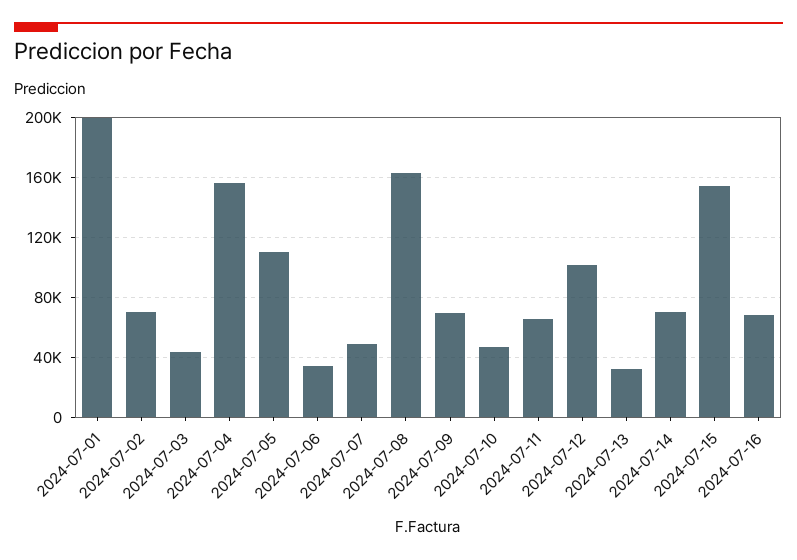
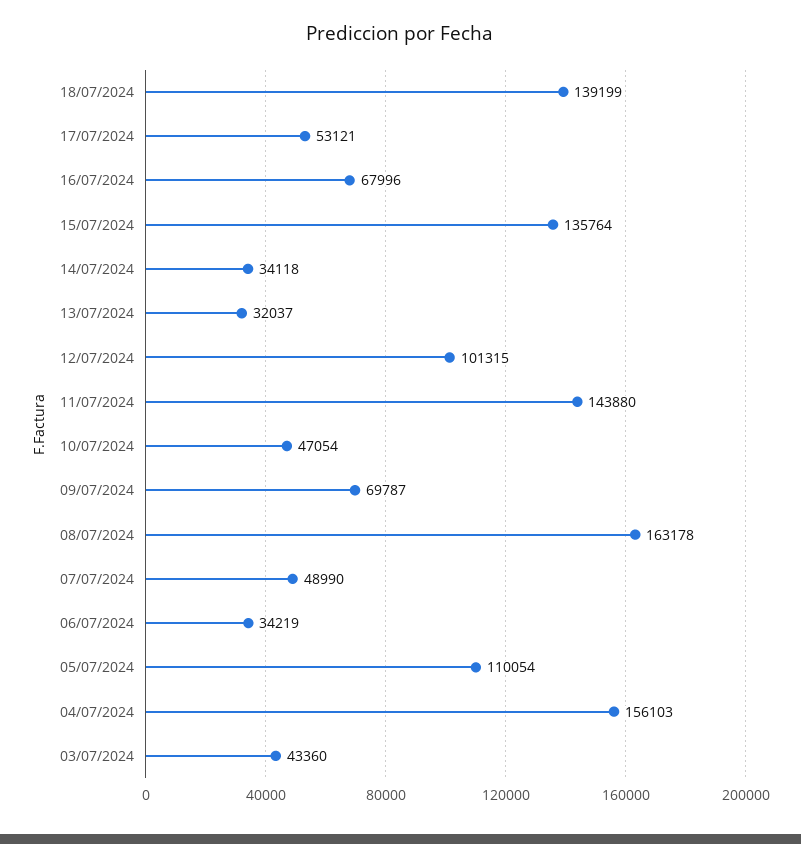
2024-07-01: 200000 -> none
2024-07-02: 70000 -> none
2024-07-11: 65000 -> 143880
2024-07-14: 70000 -> 34118
2024-07-15: 155000 -> 135764
18/07/2024: none -> 139199
17/07/2024: none -> 53121

